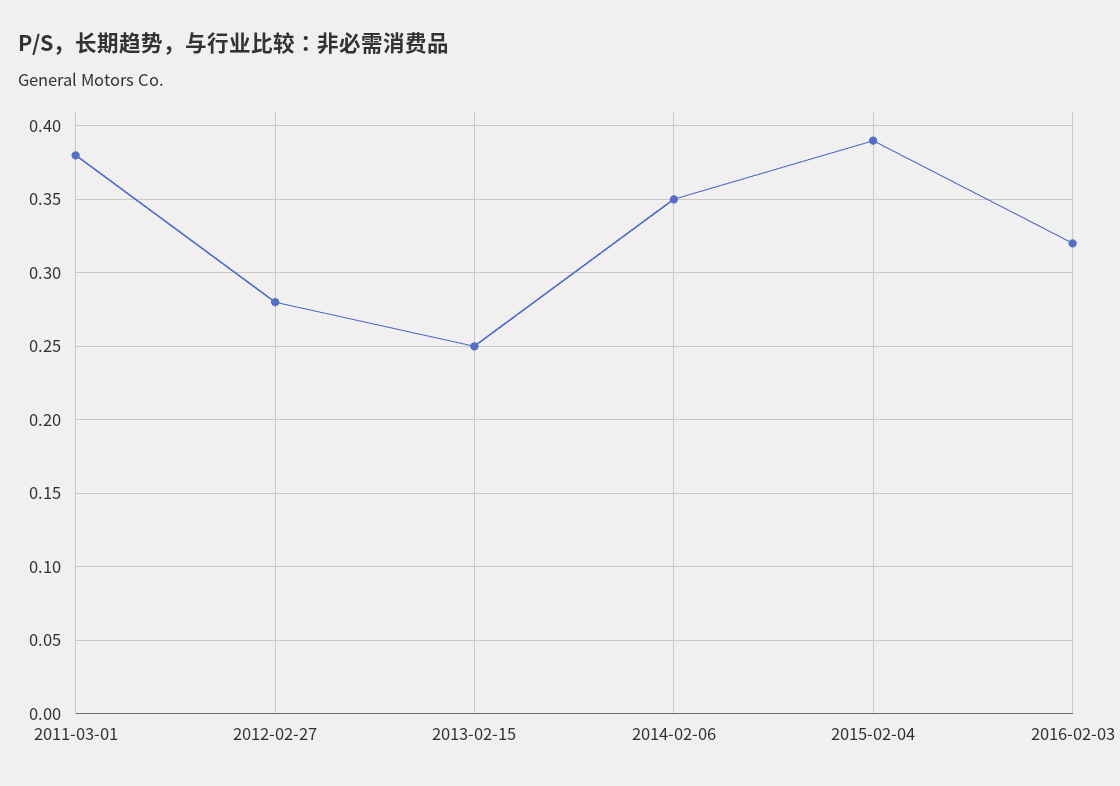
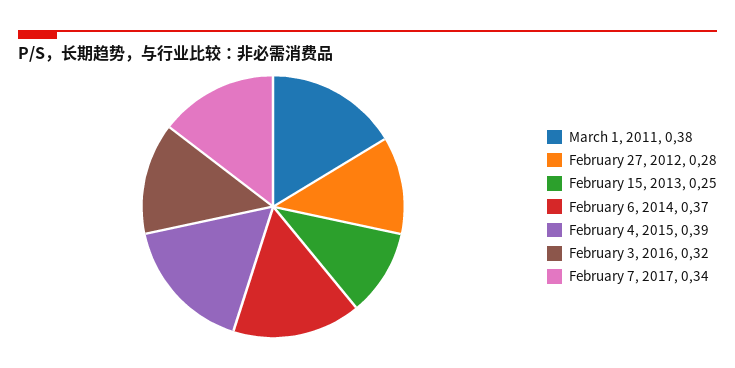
2014-02-06: 0.35 -> 0.37
February 7, 2017: none -> 0.34

